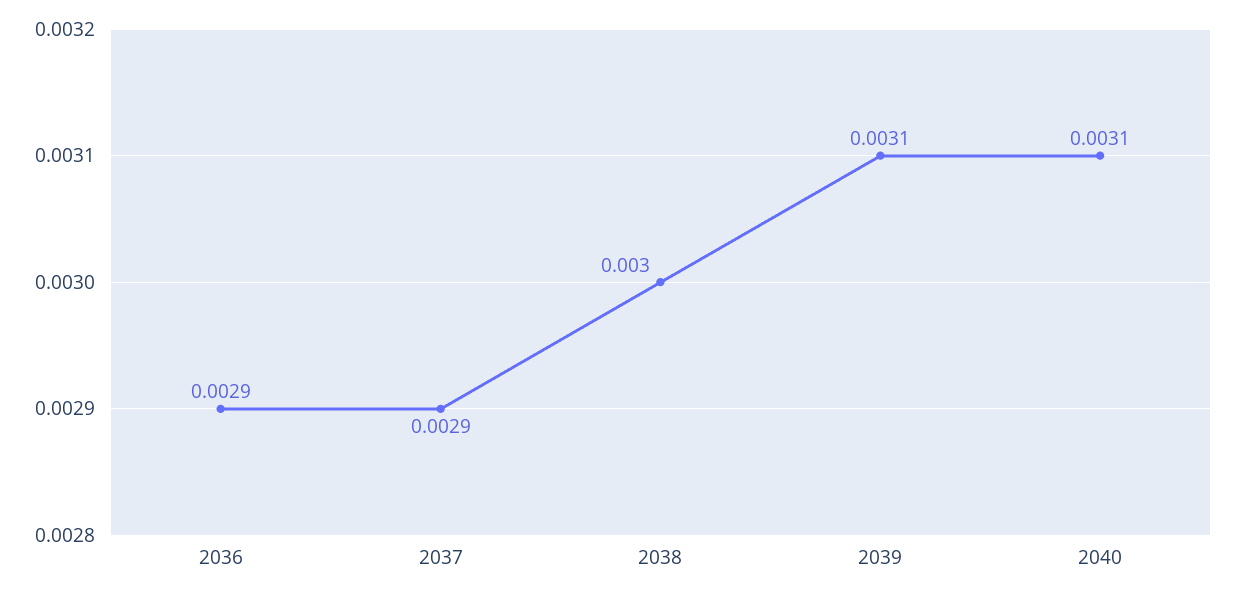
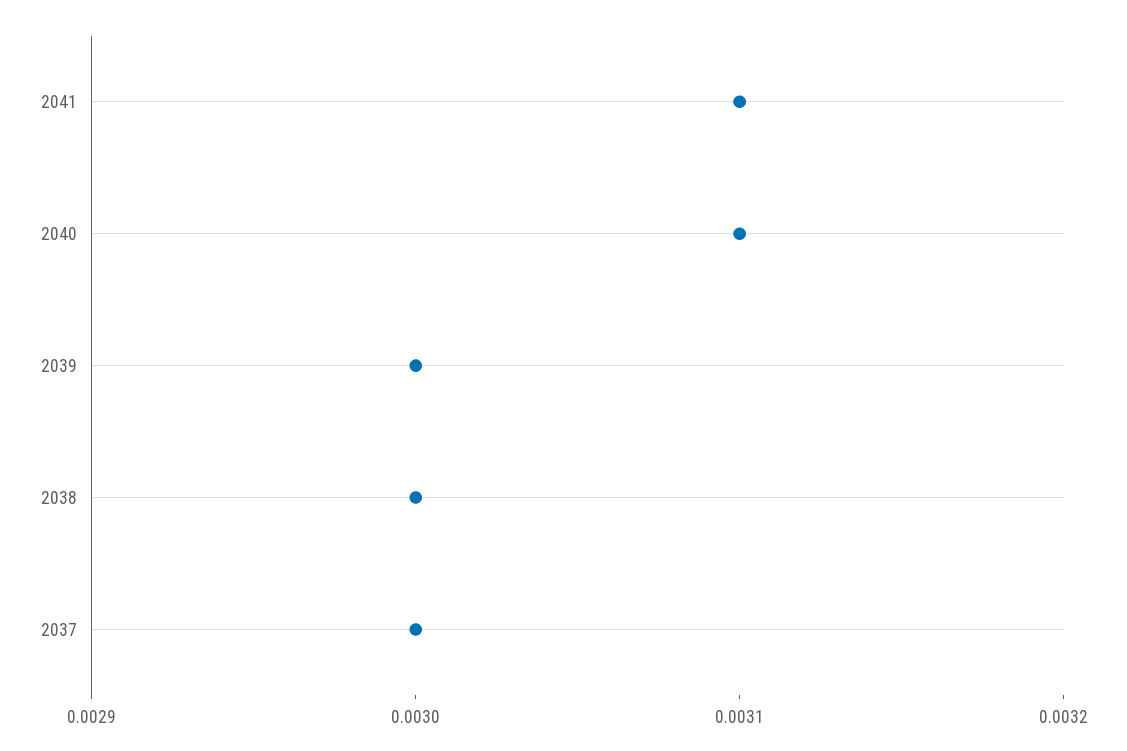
2036: 0.0029 -> none
2037: 0.0029 -> 0.003
2039: 0.0031 -> 0.003
2041: none -> 0.0031

